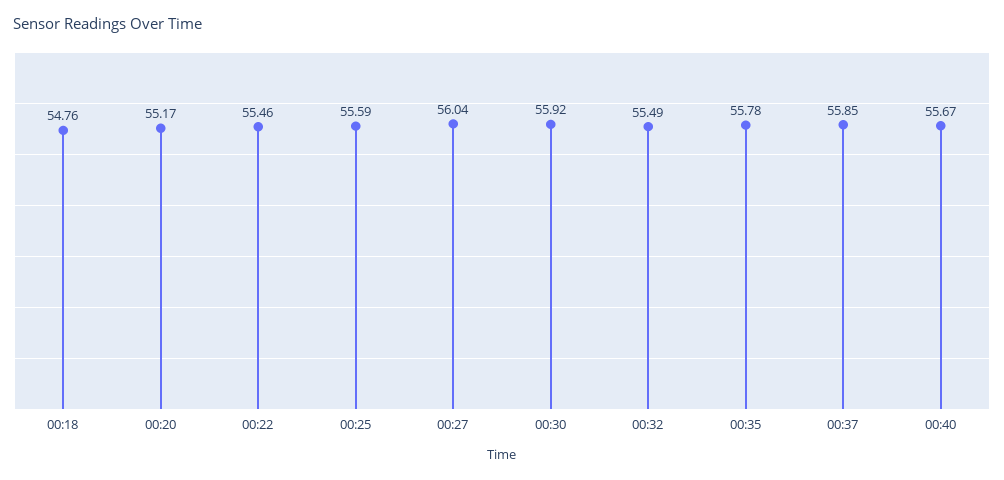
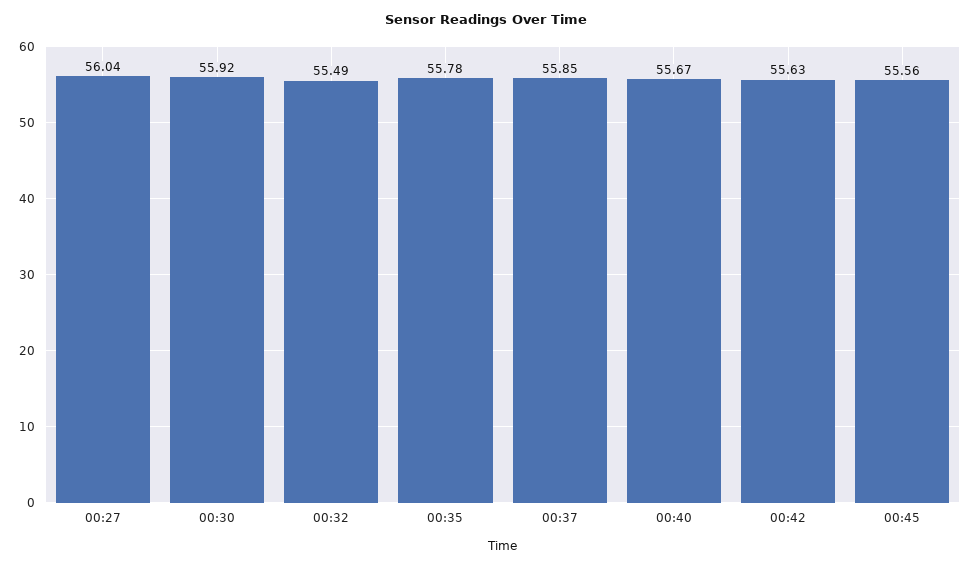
00:18: 54.76 -> none
00:20: 55.17 -> none
00:22: 55.46 -> none
00:25: 55.59 -> none
00:42: none -> 55.63
00:45: none -> 55.56

